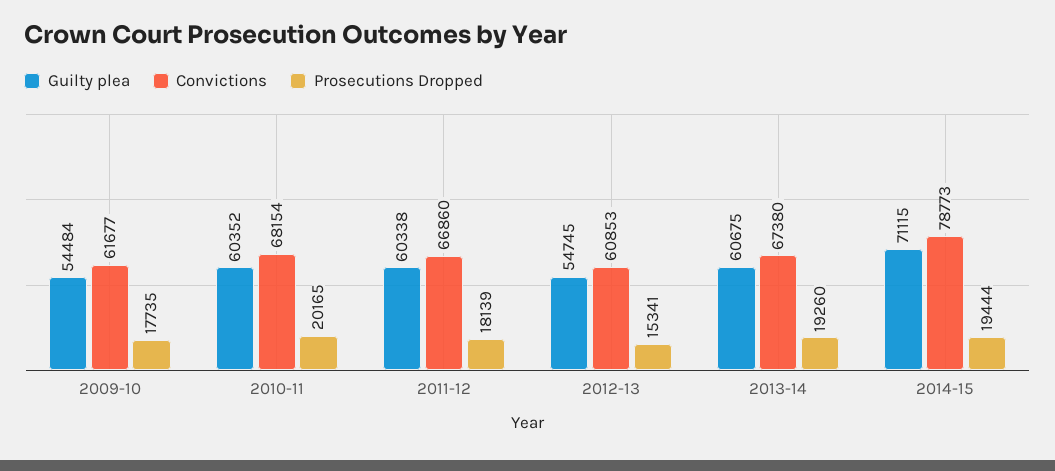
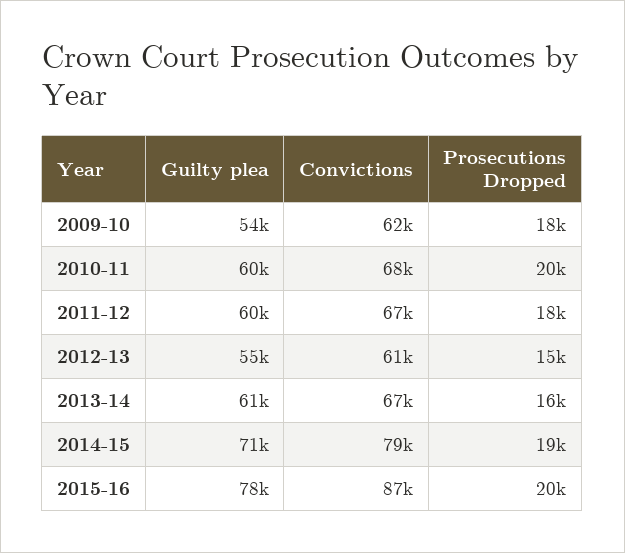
Prosecutions Dropped, 2013-14: 19260 -> 16000
Guilty plea, 2015-16: none -> 78000
Convictions, 2015-16: none -> 87000
Prosecutions Dropped, 2015-16: none -> 20000

